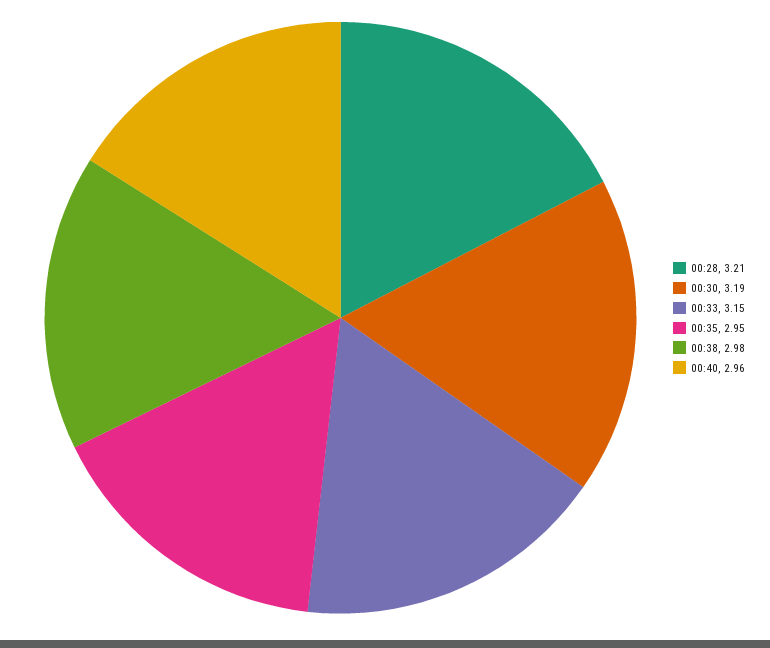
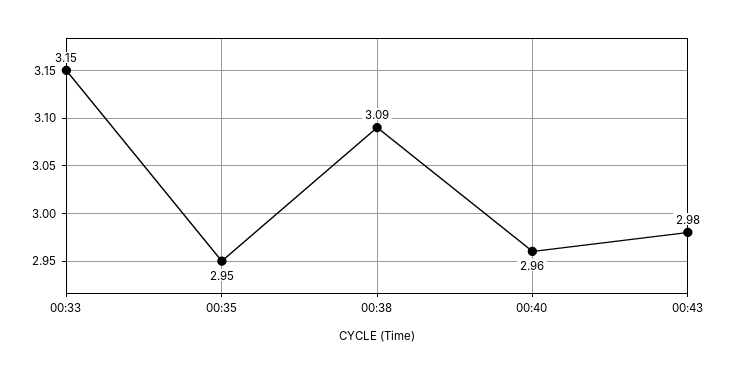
00:28: 3.21 -> none
00:30: 3.19 -> none
00:38: 2.98 -> 3.09
00:43: none -> 2.98

